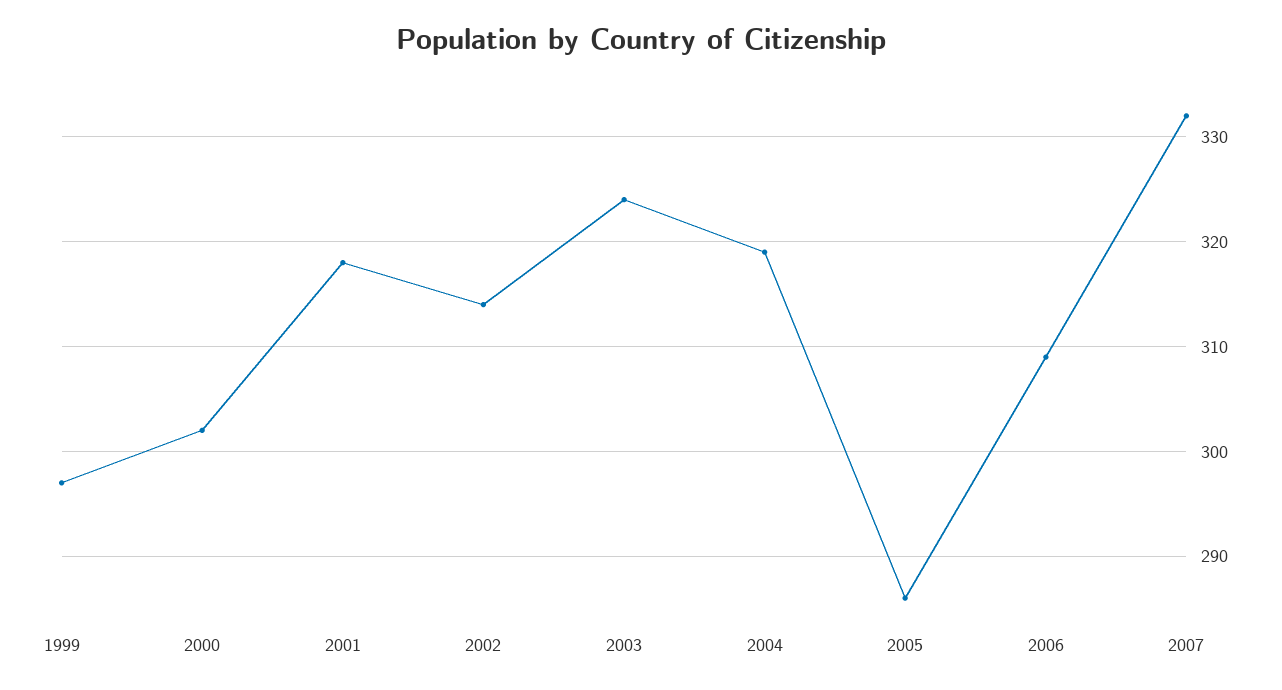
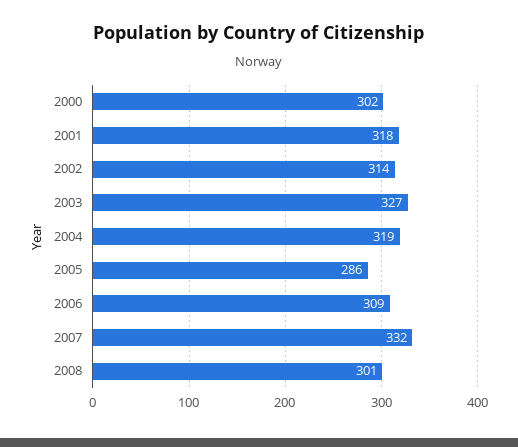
1999: 297 -> none
2003: 324 -> 327
2008: none -> 301

